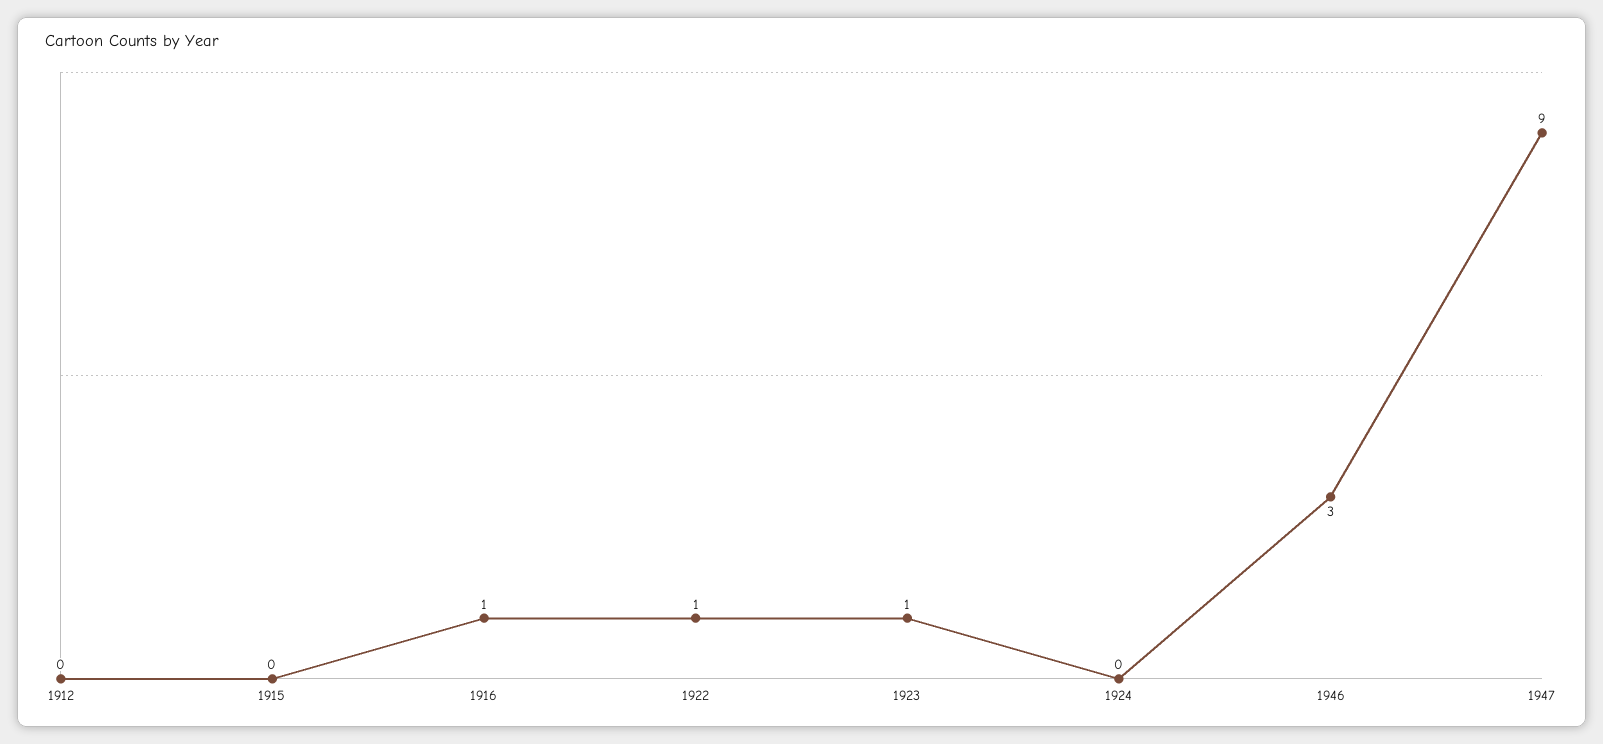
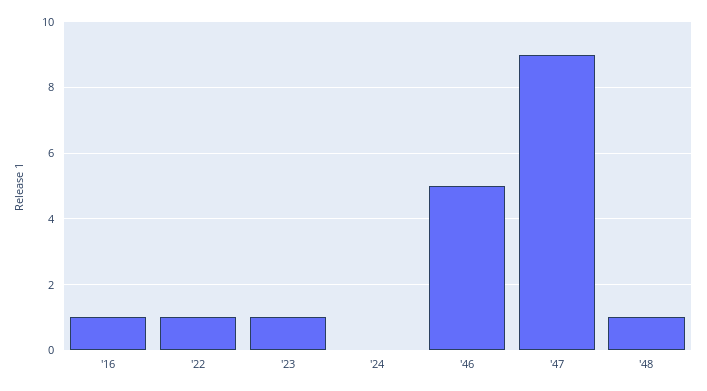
1912: 0 -> none
1915: 0 -> none
1946: 3 -> 5
'48: none -> 1

